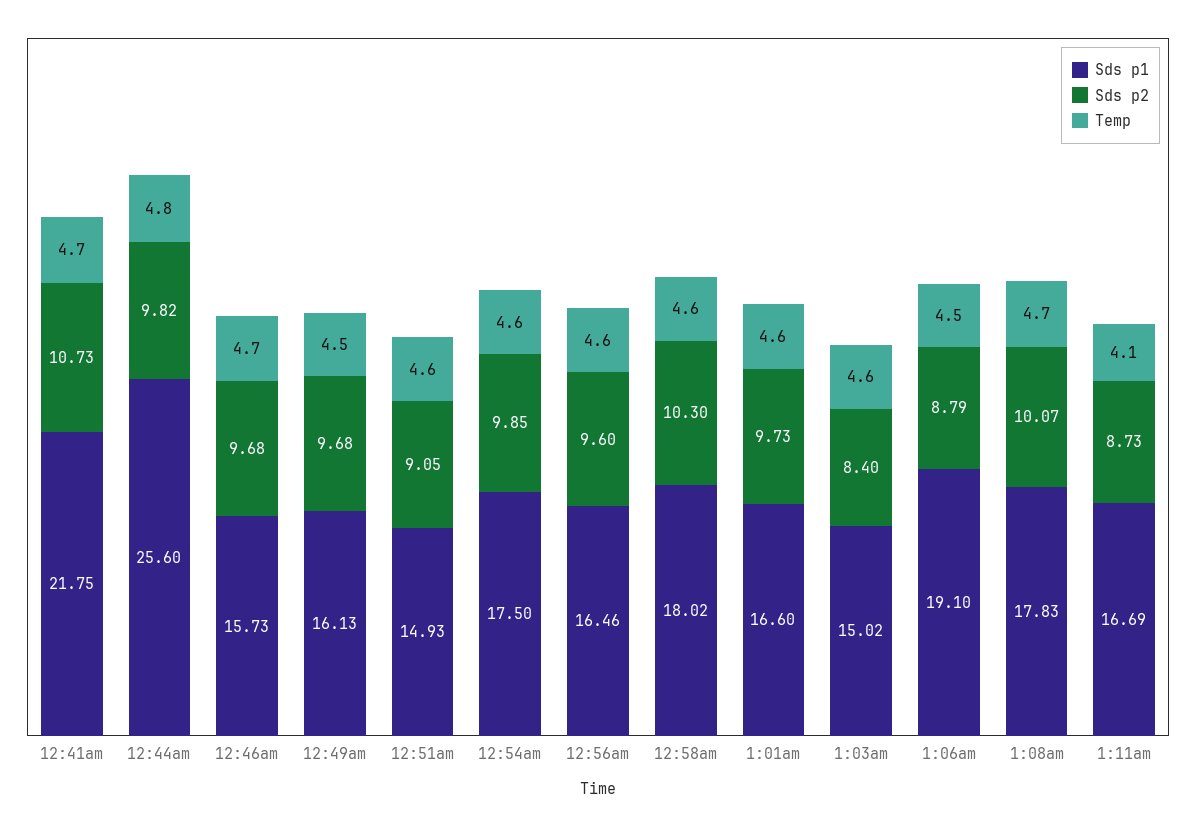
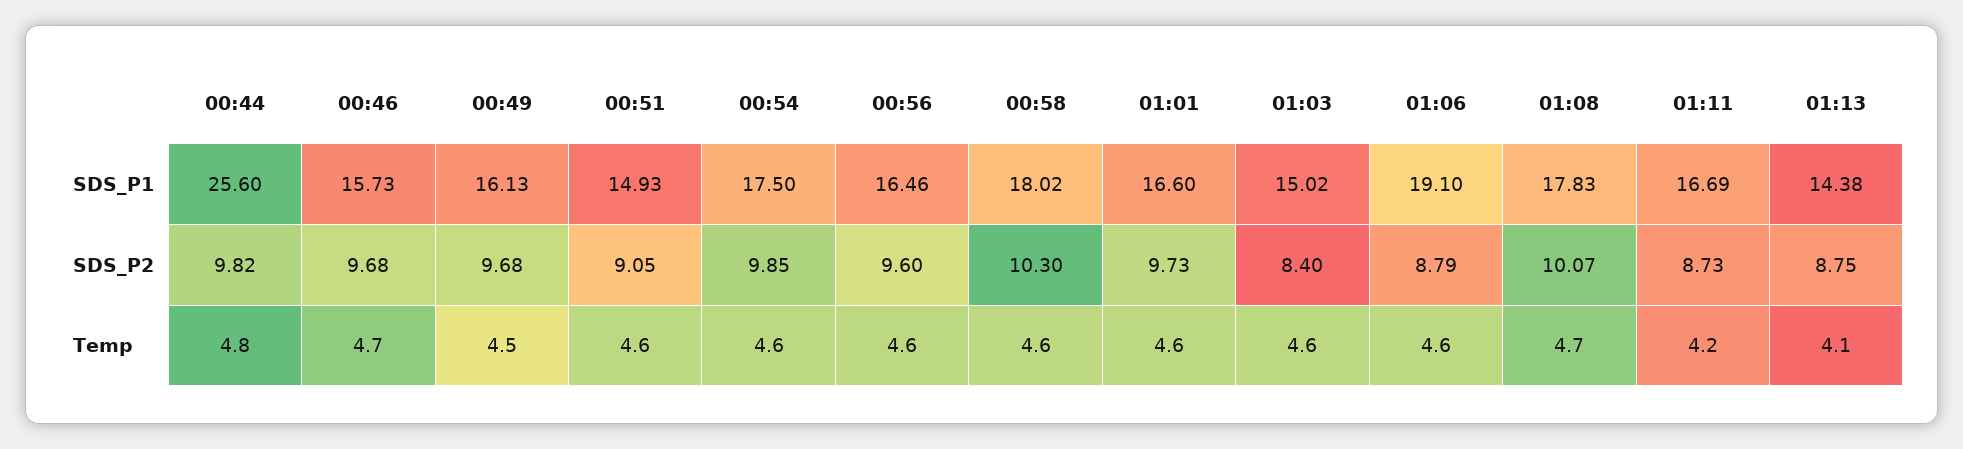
Sds p1, 12:41am: 21.75 -> none
Sds p2, 12:41am: 10.73 -> none
Temp, 12:41am: 4.7 -> none
Temp, 1:06am: 4.5 -> 4.6
Temp, 1:11am: 4.1 -> 4.2
Sds p1, 01:13: none -> 14.38
Sds p2, 01:13: none -> 8.75
Temp, 01:13: none -> 4.1

